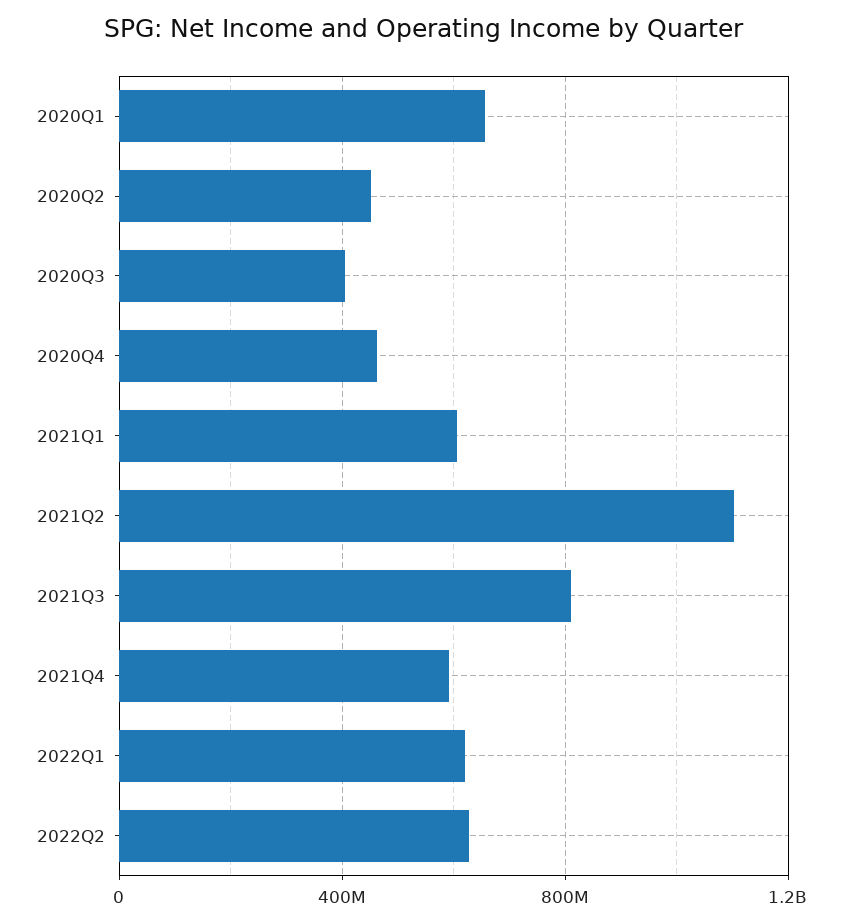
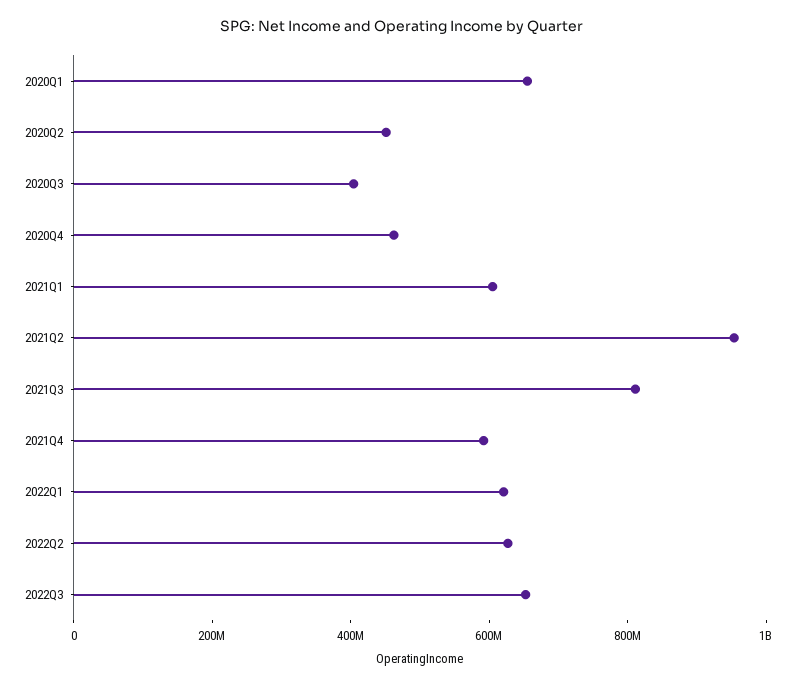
2021Q2: 1100000000 -> 950000000
2022Q3: none -> 650000000

